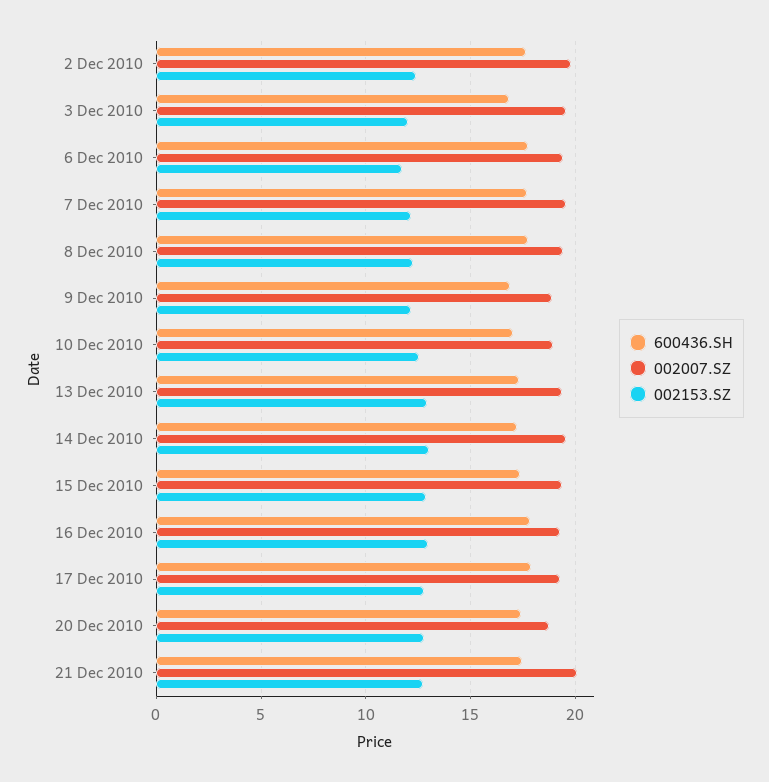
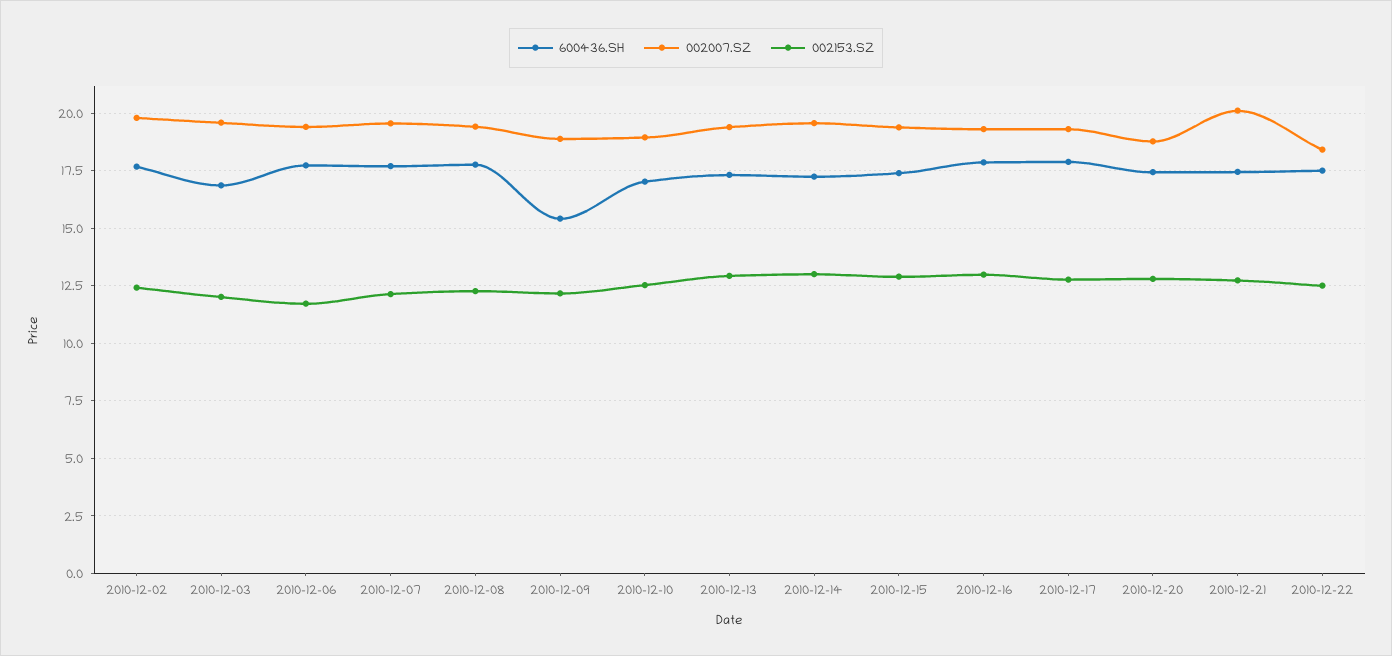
600436.SH, 9 Dec 2010: 17 -> 15.5
600436.SH, 2010-12-22: none -> 17.5
002007.SZ, 2010-12-22: none -> 18.5
002153.SZ, 2010-12-22: none -> 12.5

